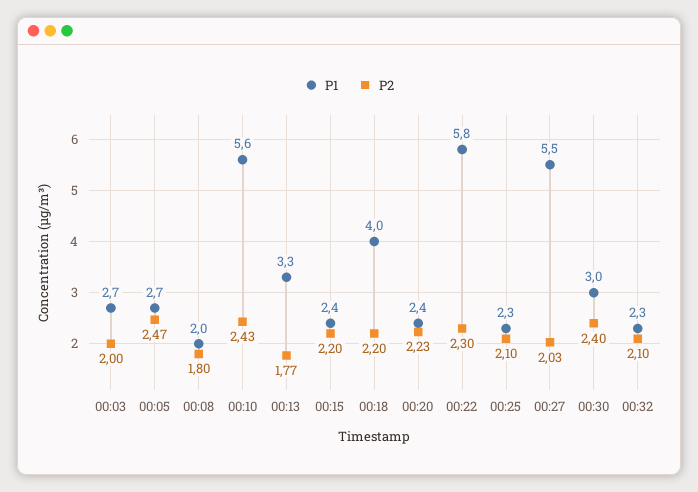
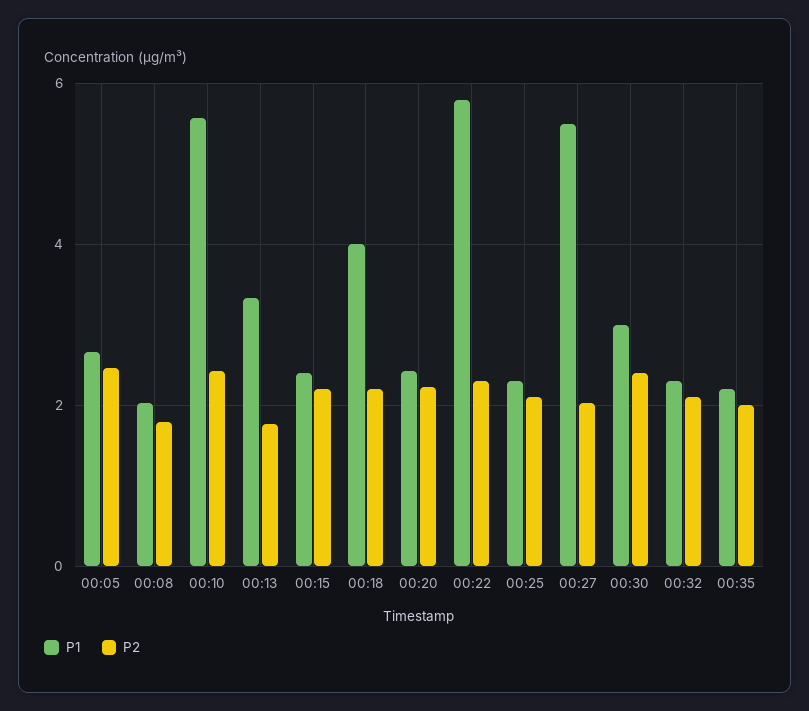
P1, 00:03: 2.7 -> none
P2, 00:03: 2 -> none
P1, 00:35: none -> 2.2
P2, 00:35: none -> 2

